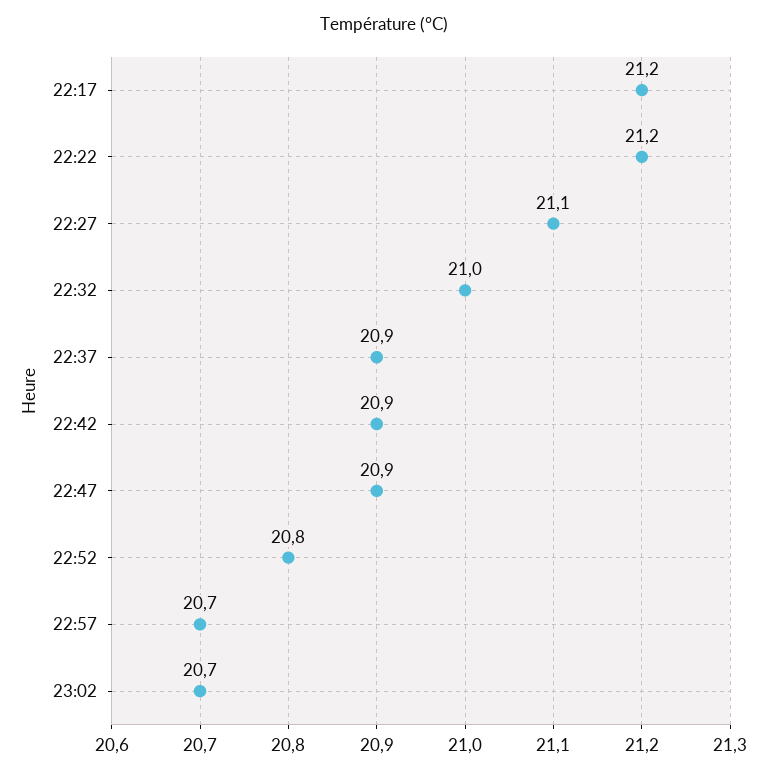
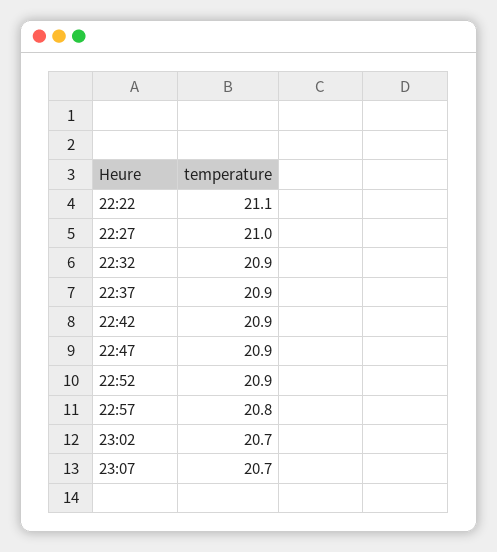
22:17: 21.2 -> none
22:22: 21.2 -> 21.1
22:27: 21.1 -> 21
22:32: 21 -> 20.9
22:52: 20.8 -> 20.9
22:57: 20.7 -> 20.8
23:07: none -> 20.7

